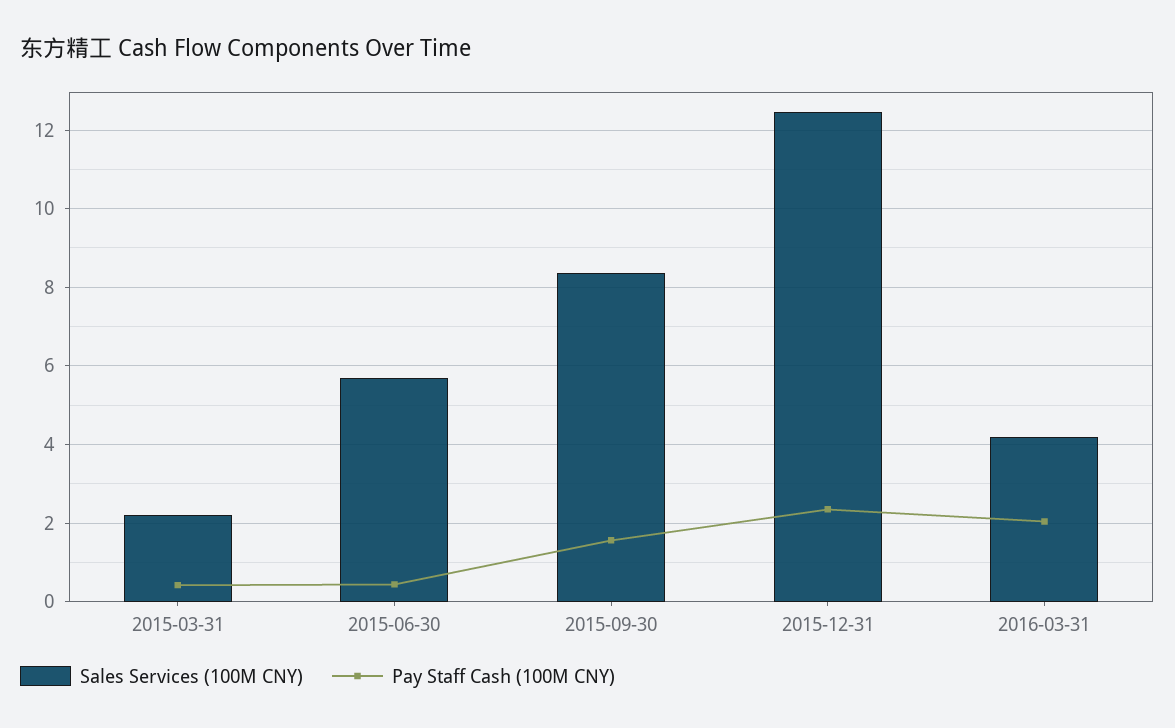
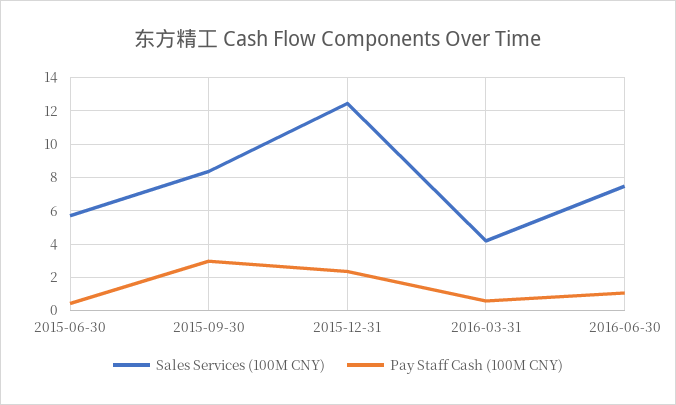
Sales Services (100M CNY), 2015-03-31: 2.2 -> none
Pay Staff Cash (100M CNY), 2015-03-31: 0.4 -> none
Pay Staff Cash (100M CNY), 2015-09-30: 1.6 -> 3
Pay Staff Cash (100M CNY), 2016-03-31: 2 -> 0.5
Sales Services (100M CNY), 2016-06-30: none -> 7.5
Pay Staff Cash (100M CNY), 2016-06-30: none -> 1

